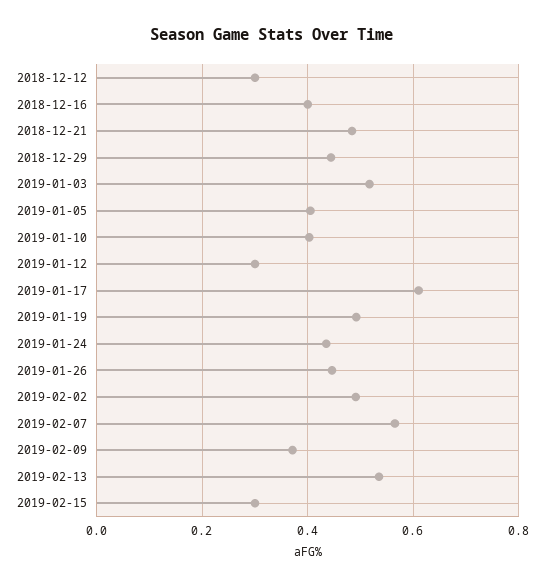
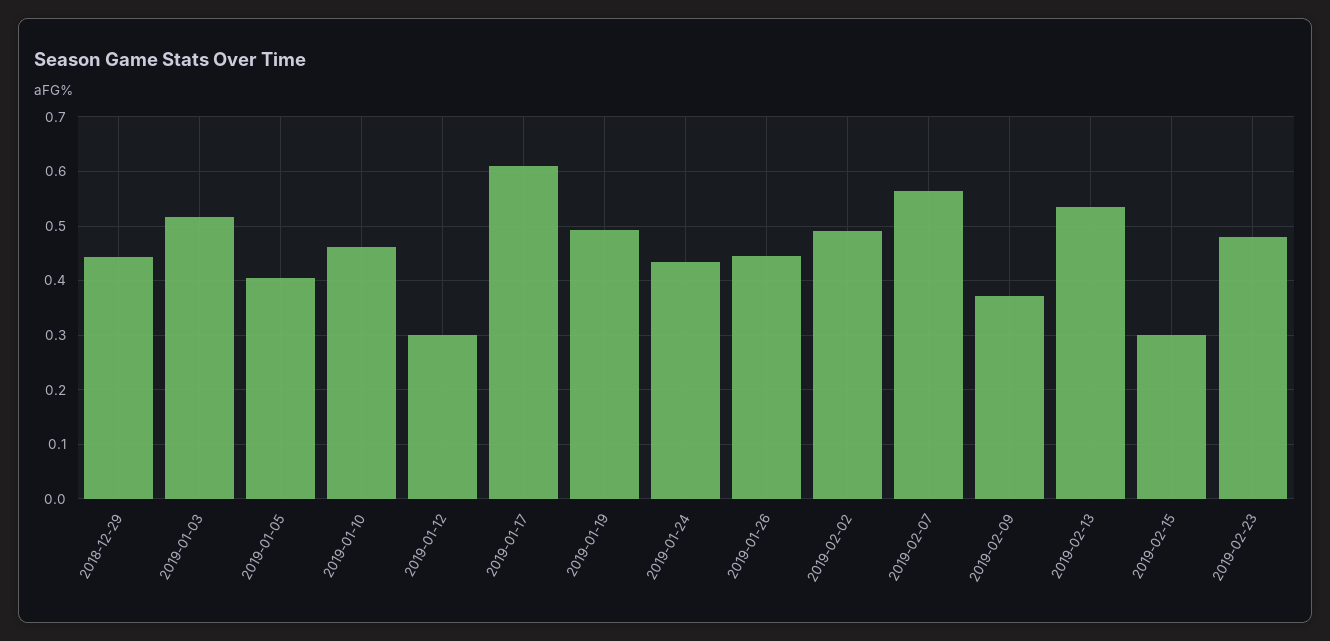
2018-12-12: 0.3 -> none
2018-12-16: 0.4 -> none
2018-12-21: 0.48 -> none
2019-01-10: 0.4 -> 0.46
2019-02-23: none -> 0.48

